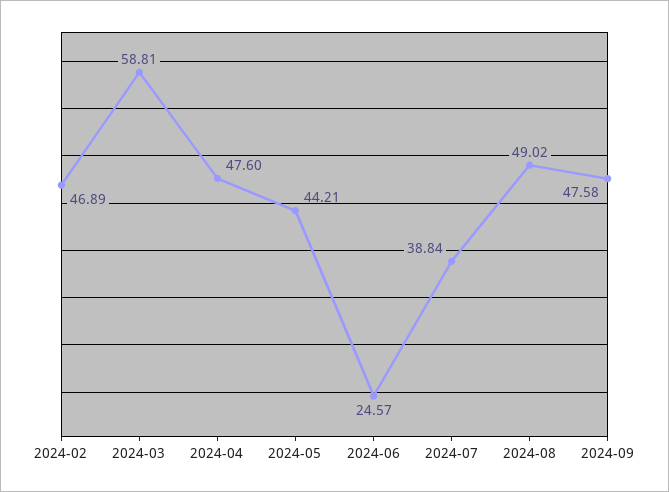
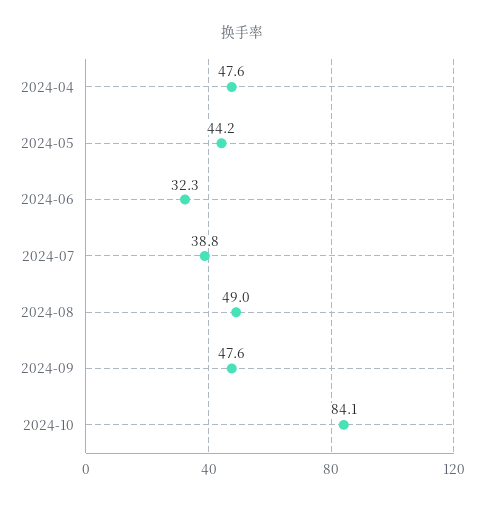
2024-02: 46.89 -> none
2024-03: 58.81 -> none
2024-06: 24.57 -> 32.3
2024-10: none -> 84.1

